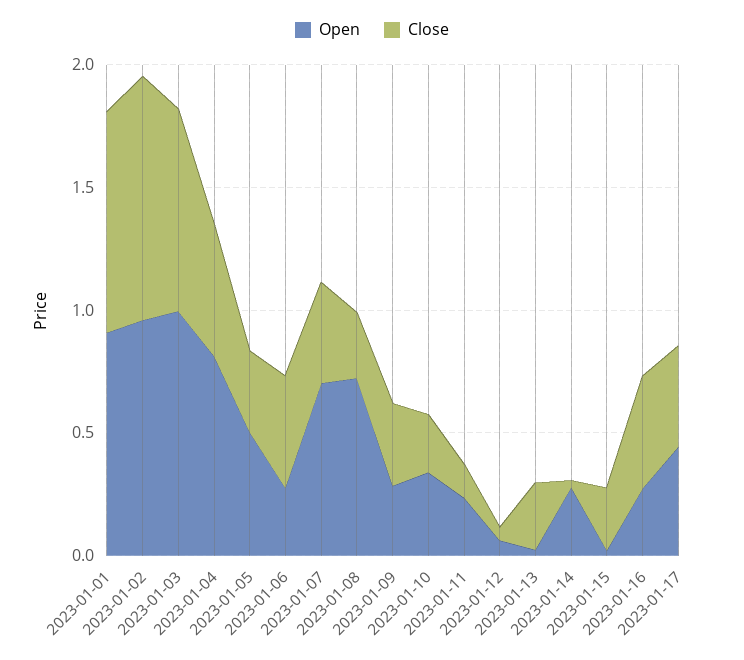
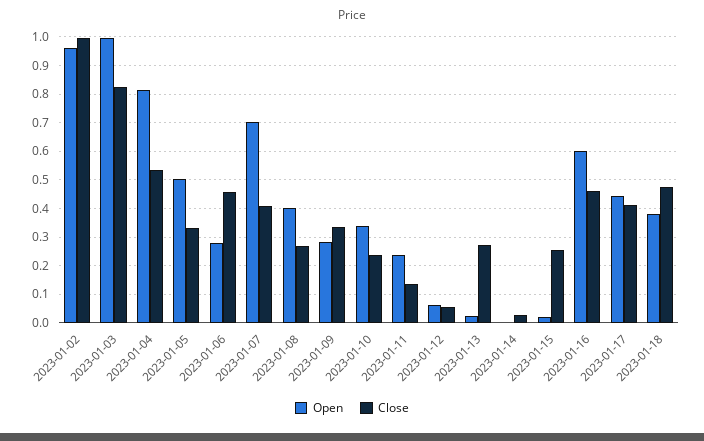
Open, 2023-01-01: 0.9 -> none
Close, 2023-01-01: 0.9 -> none
Open, 2023-01-08: 0.7 -> 0.4
Open, 2023-01-14: 0.3 -> 0
Open, 2023-01-16: 0.3 -> 0.6
Open, 2023-01-18: none -> 0.375
Close, 2023-01-18: none -> 0.475

